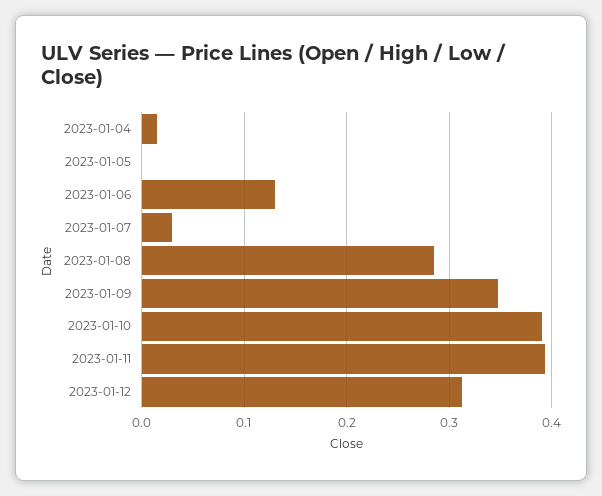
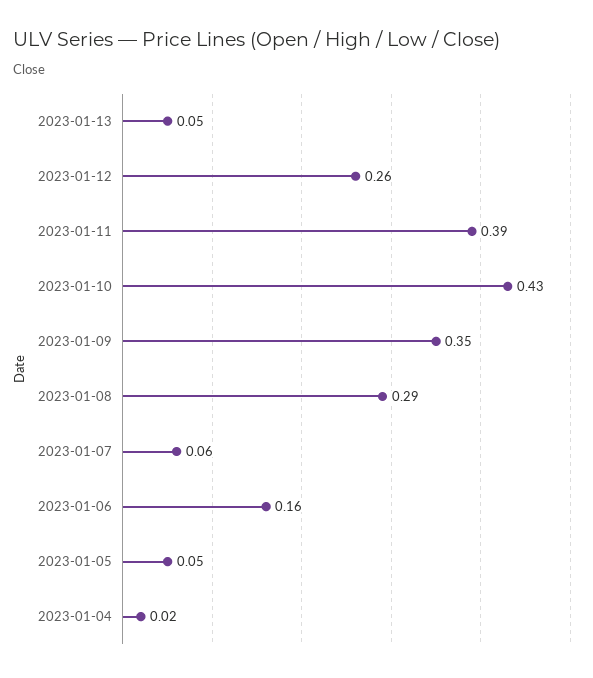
2023-01-05: 0 -> 0.05
2023-01-06: 0.13 -> 0.16
2023-01-07: 0.03 -> 0.06
2023-01-10: 0.39 -> 0.43
2023-01-12: 0.31 -> 0.26
2023-01-13: none -> 0.05

